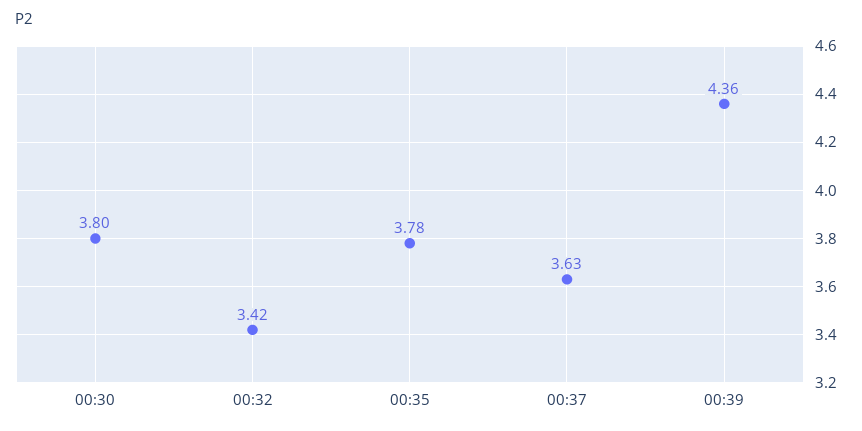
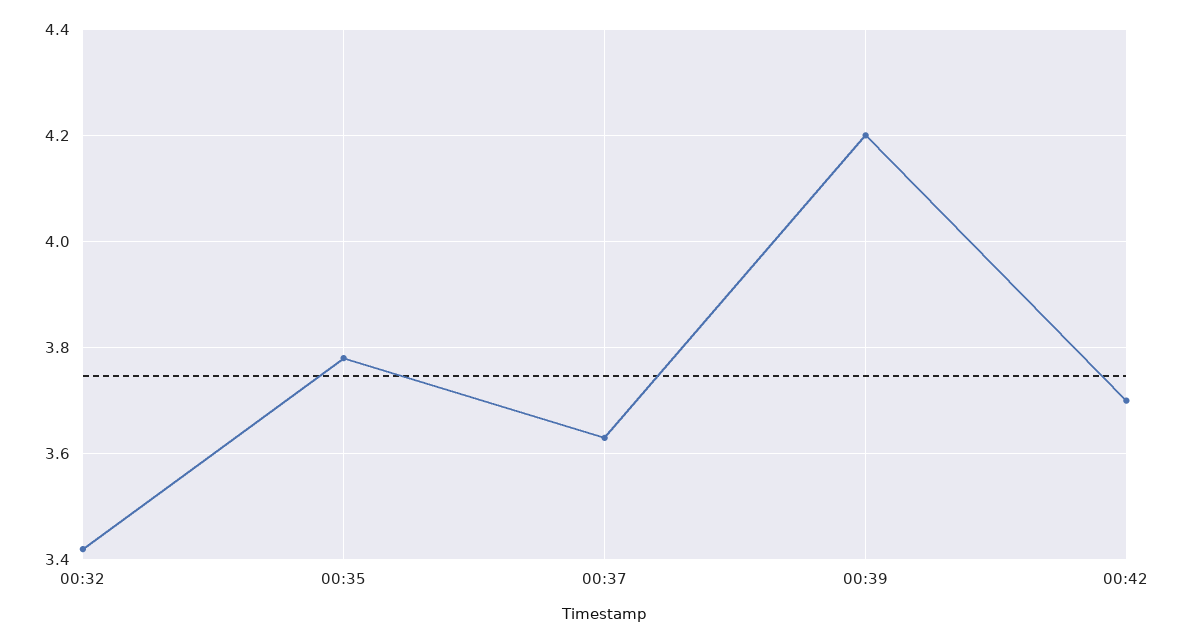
00:30: 3.8 -> none
00:39: 4.36 -> 4.2
00:42: none -> 3.7

